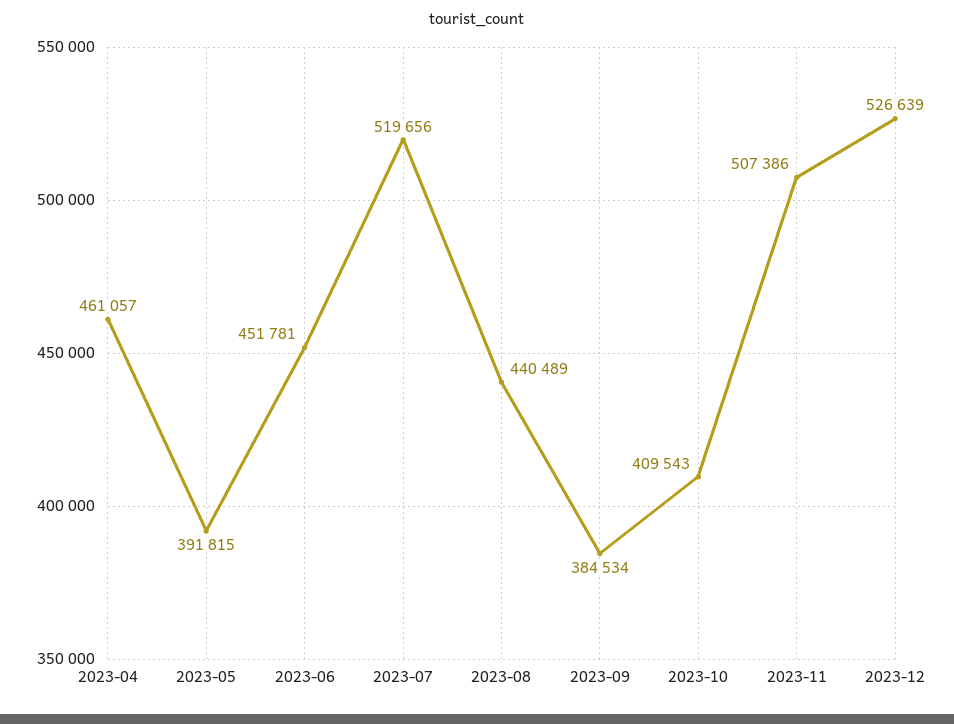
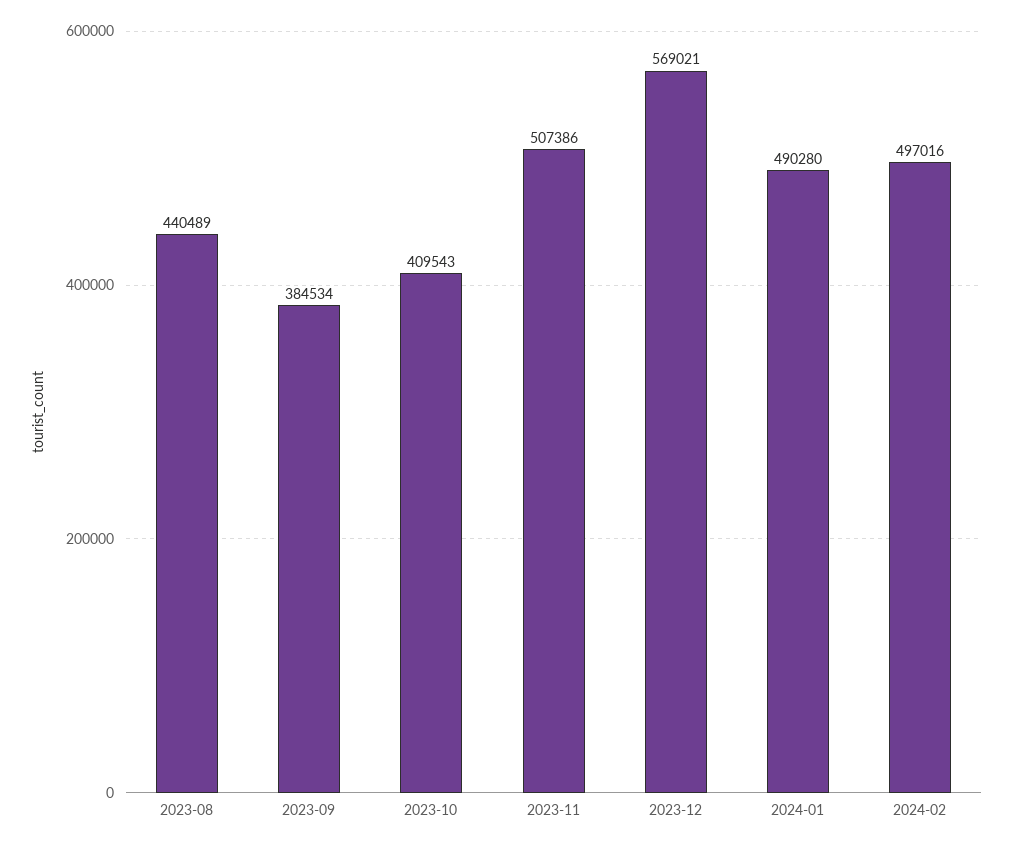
2023-04: 461057 -> none
2023-05: 391815 -> none
2023-06: 451781 -> none
2023-07: 519656 -> none
2023-12: 526639 -> 569021
2024-01: none -> 490280
2024-02: none -> 497016

